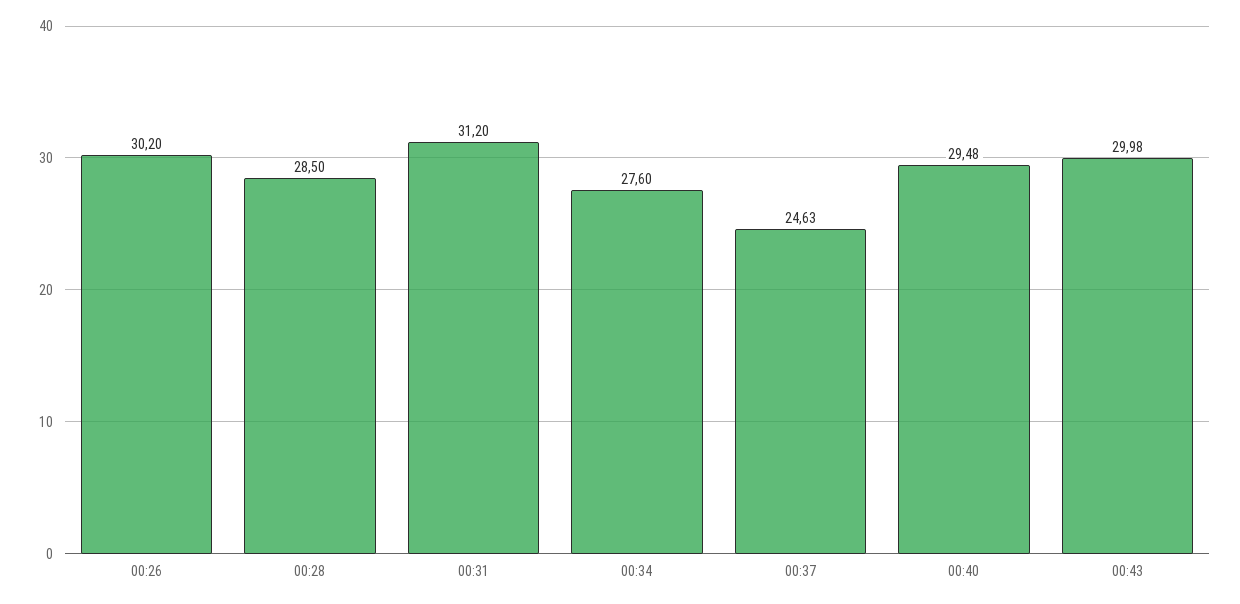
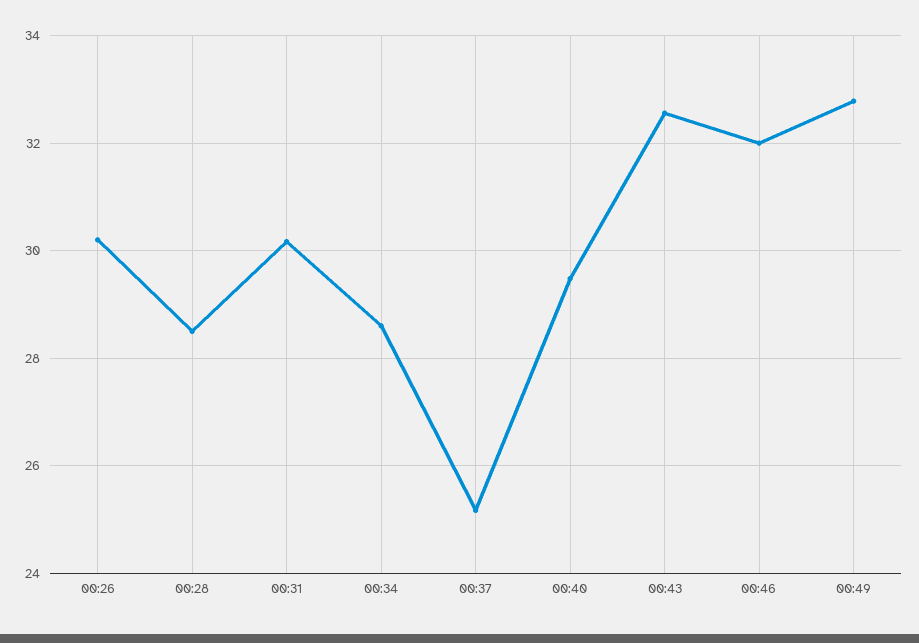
00:31: 31.2 -> 30.2
00:34: 27.6 -> 28.6
00:37: 24.63 -> 25.2
00:43: 29.98 -> 32.6
00:46: none -> 32
00:49: none -> 32.8

